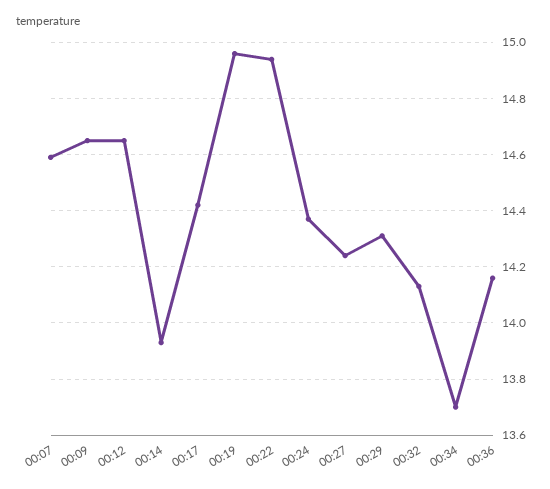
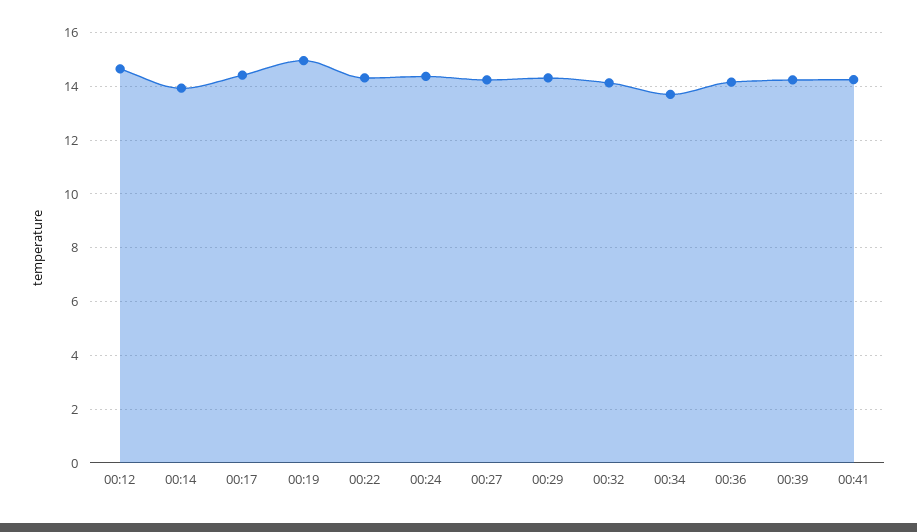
00:07: 14.6 -> none
00:09: 14.65 -> none
00:22: 14.95 -> 14.25
00:39: none -> 14.25
00:41: none -> 14.25

